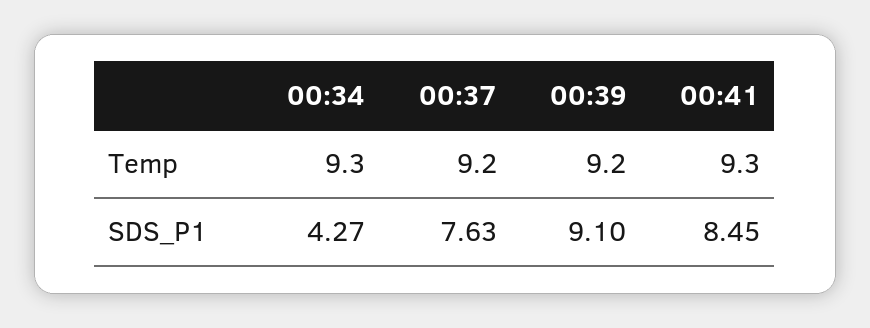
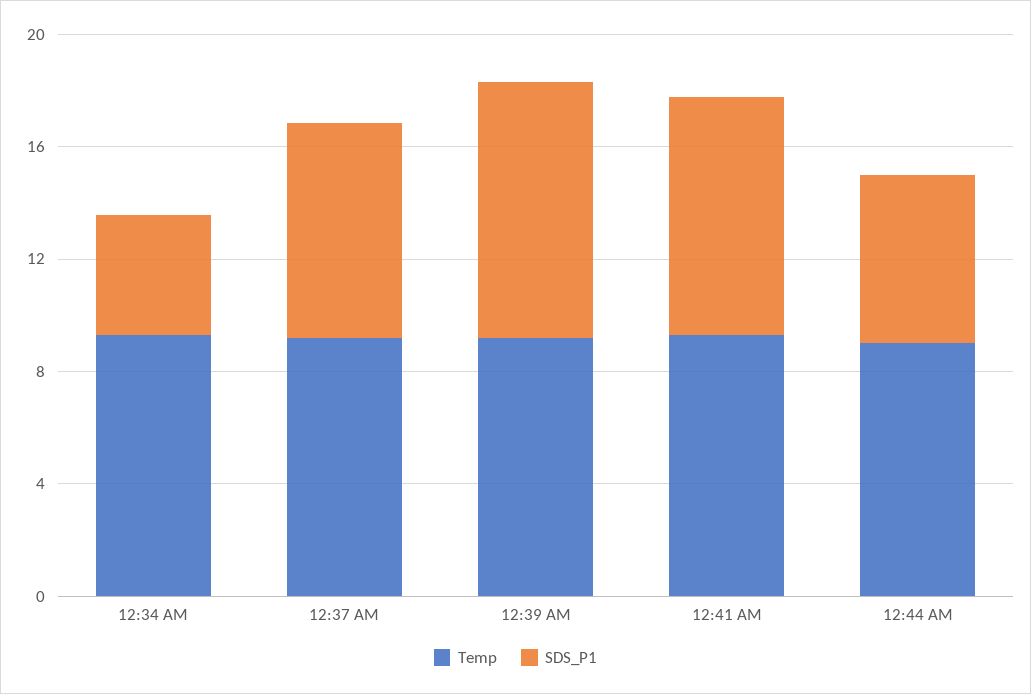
Temp, 12:44 AM: none -> 9
SDS_P1, 12:44 AM: none -> 6

